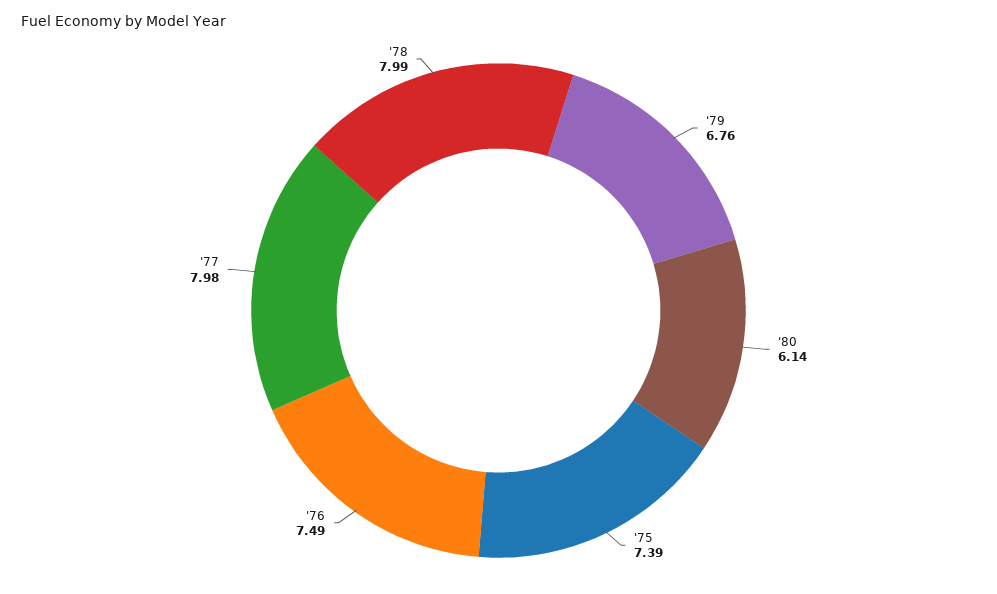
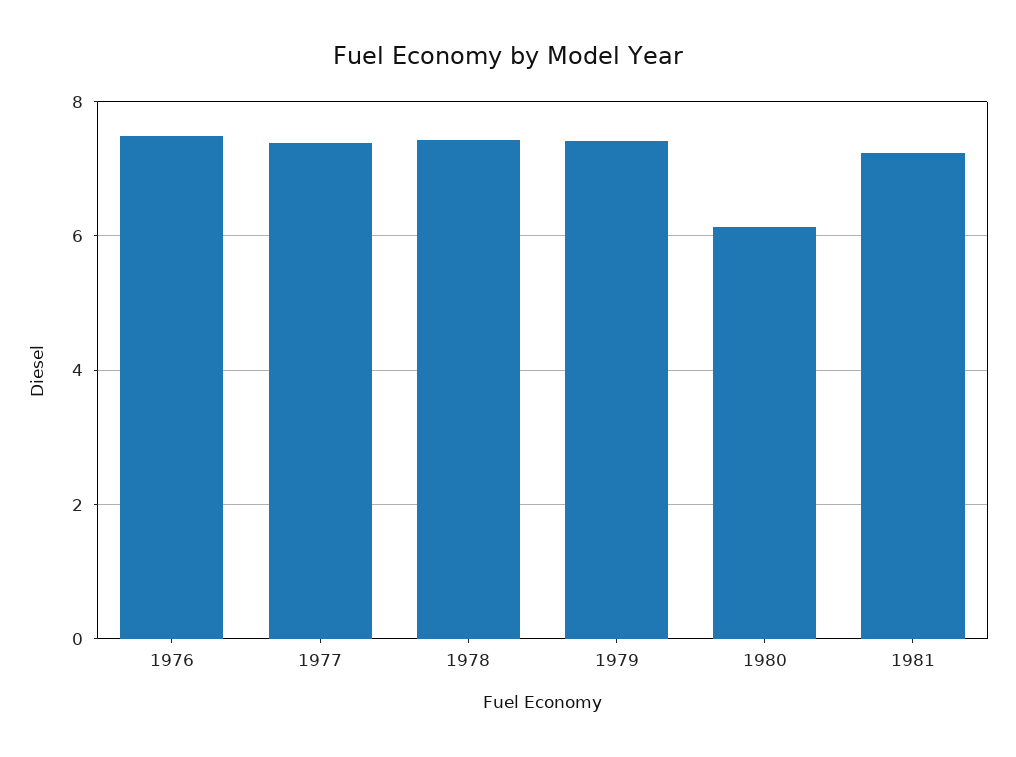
'79: 6.76 -> 7.4
'75: 7.39 -> none
'77: 7.98 -> 7.4
'78: 7.99 -> 7.4
1981: none -> 7.2

